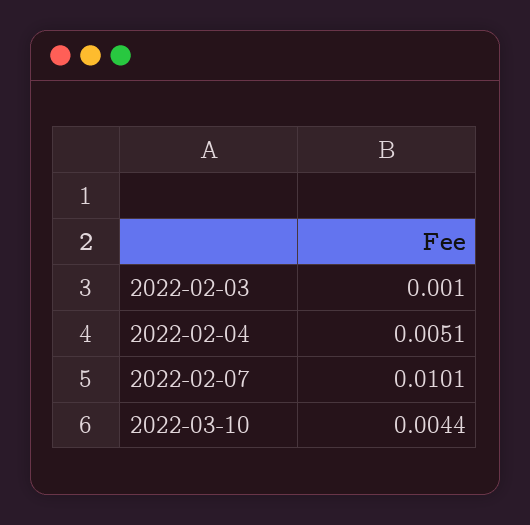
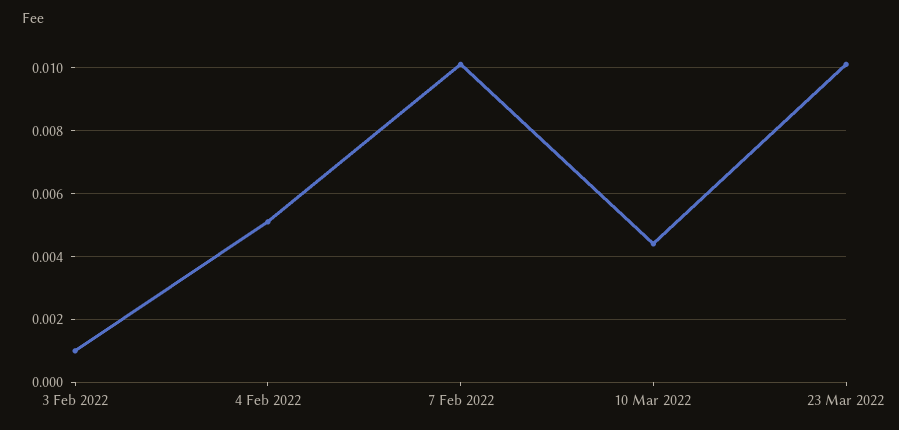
23 Mar 2022: none -> 0.01

